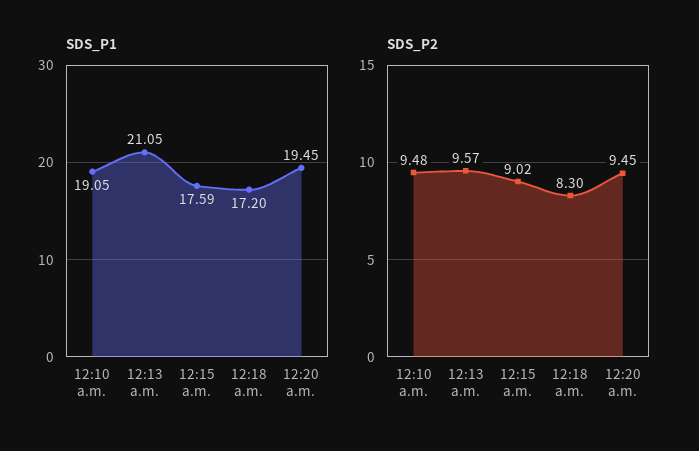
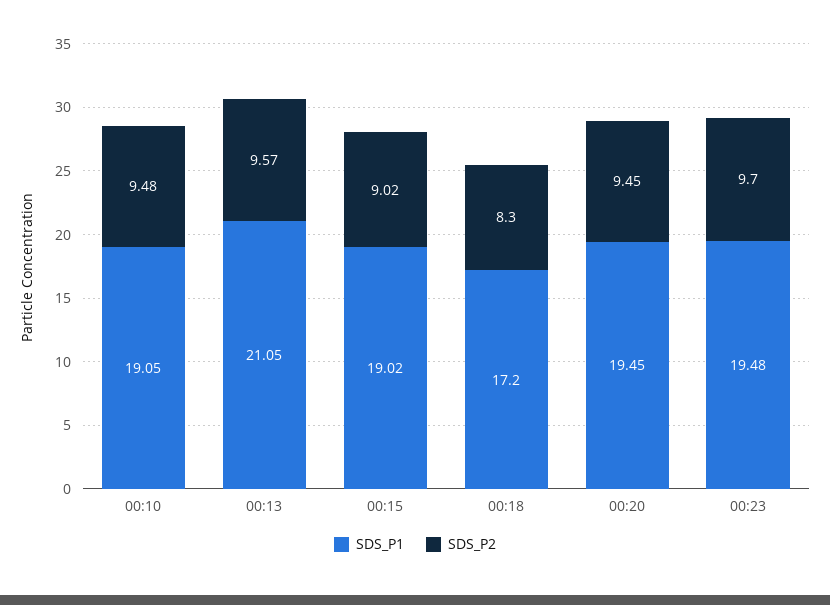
SDS_P1, 12:15 a.m.: 17.59 -> 19.02
SDS_P1, 00:23: none -> 19.48
SDS_P2, 00:23: none -> 9.7

